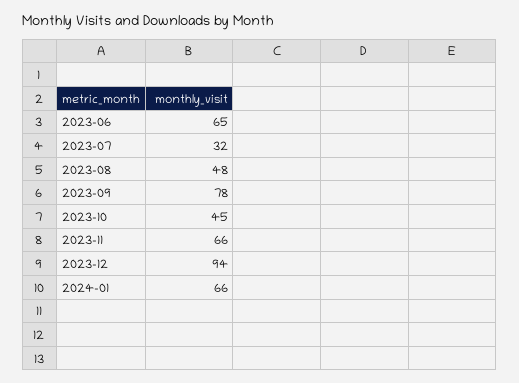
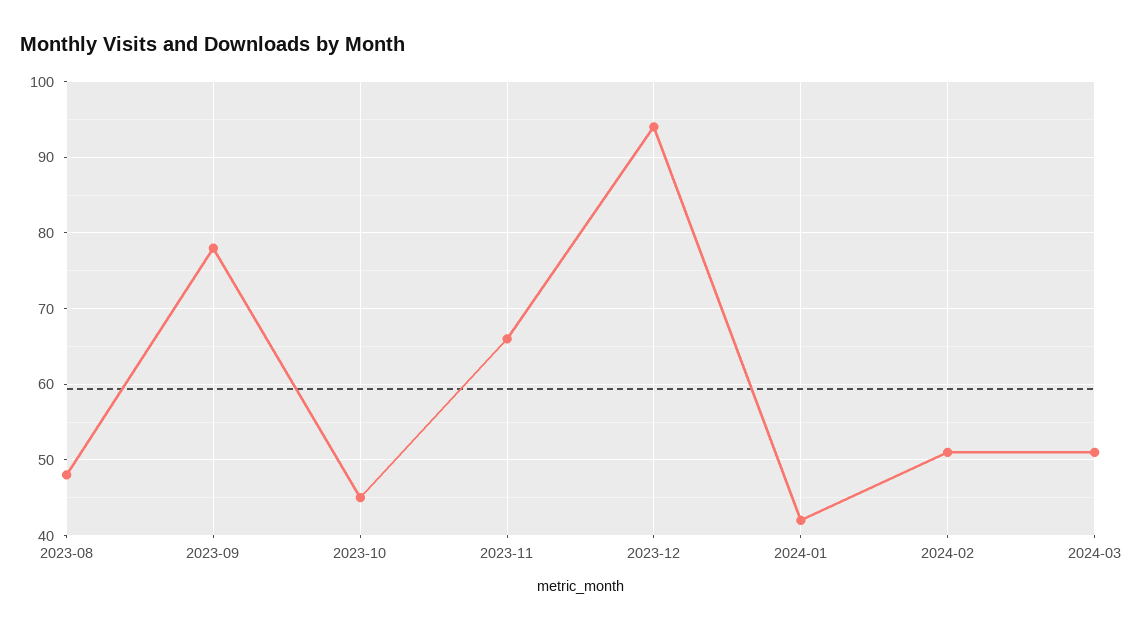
2023-06: 65 -> none
2023-07: 32 -> none
2024-01: 66 -> 42
2024-02: none -> 51
2024-03: none -> 51

